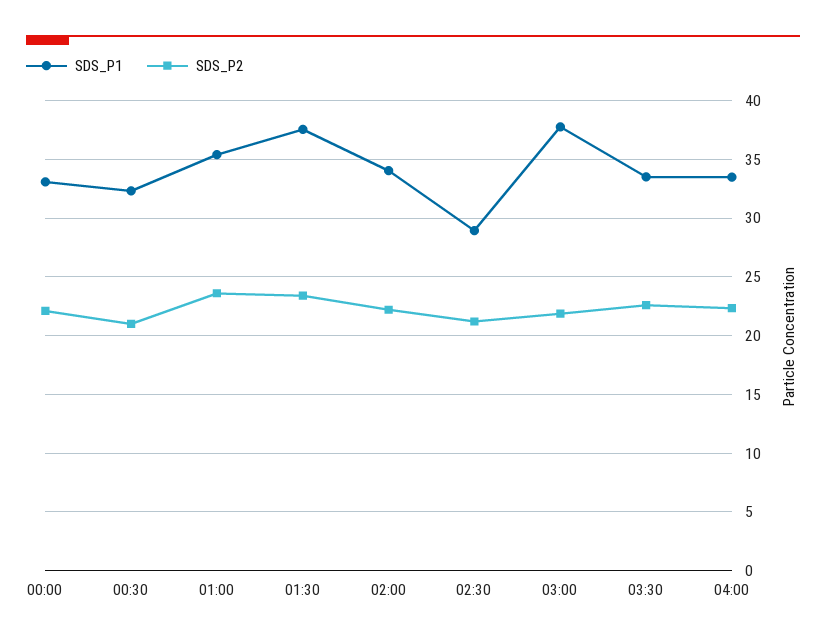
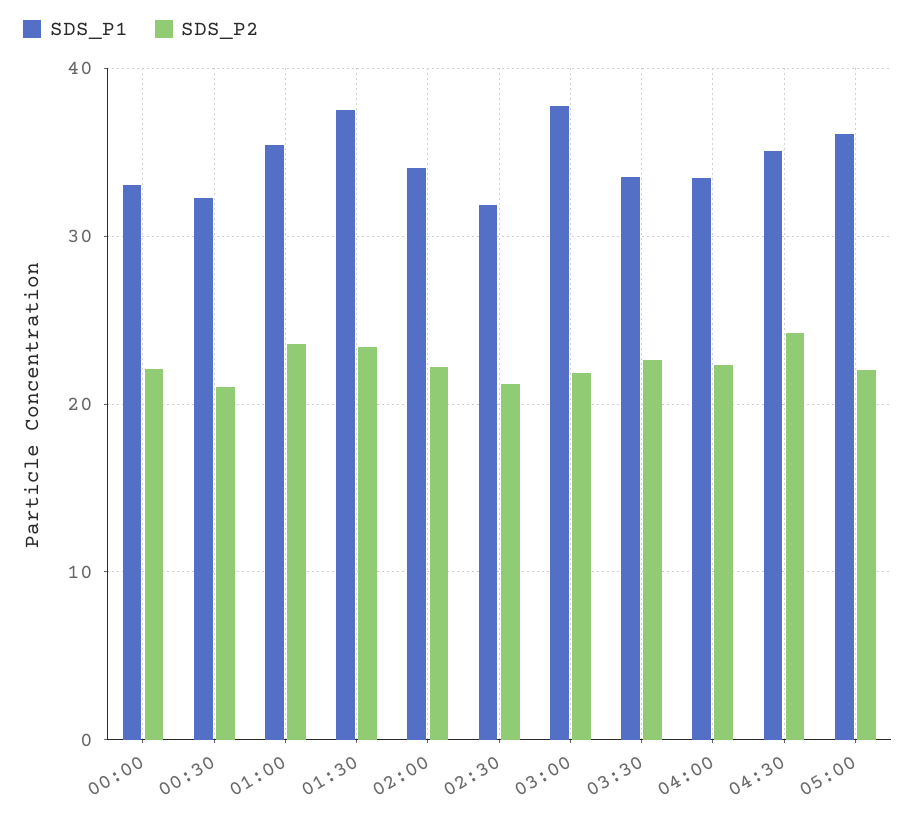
SDS_P1, 02:30: 29 -> 32
SDS_P1, 04:30: none -> 35
SDS_P2, 04:30: none -> 24
SDS_P1, 05:00: none -> 36
SDS_P2, 05:00: none -> 22

